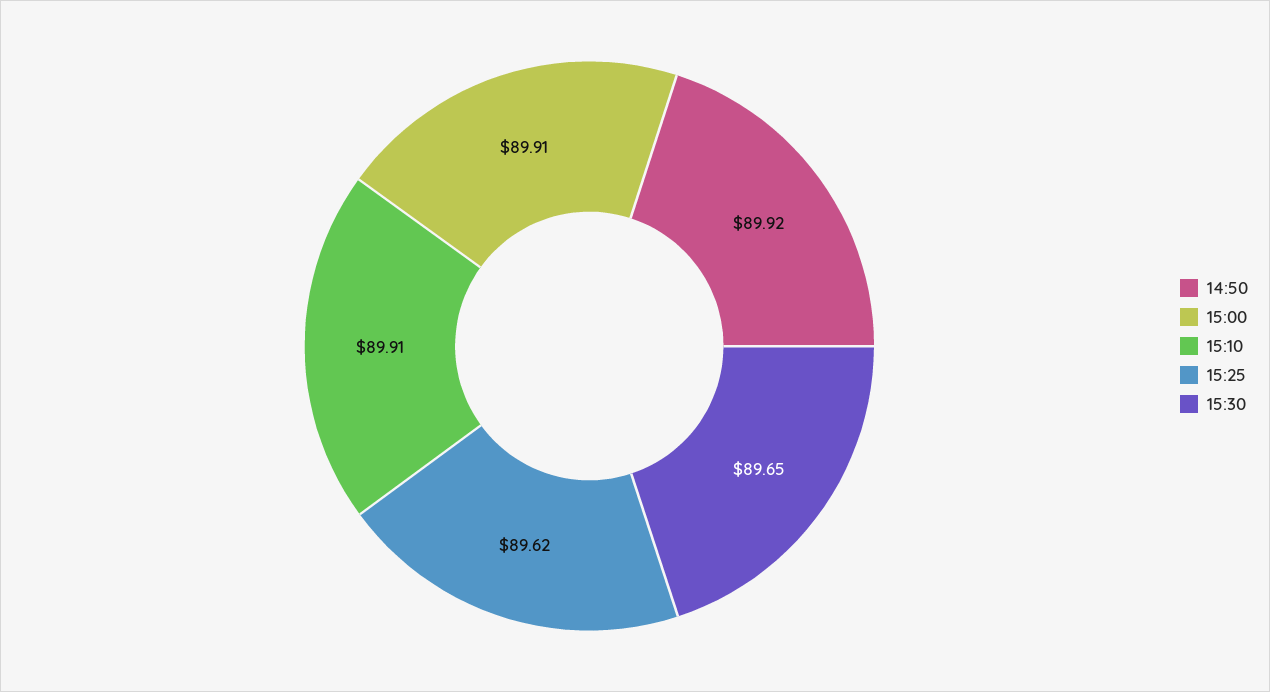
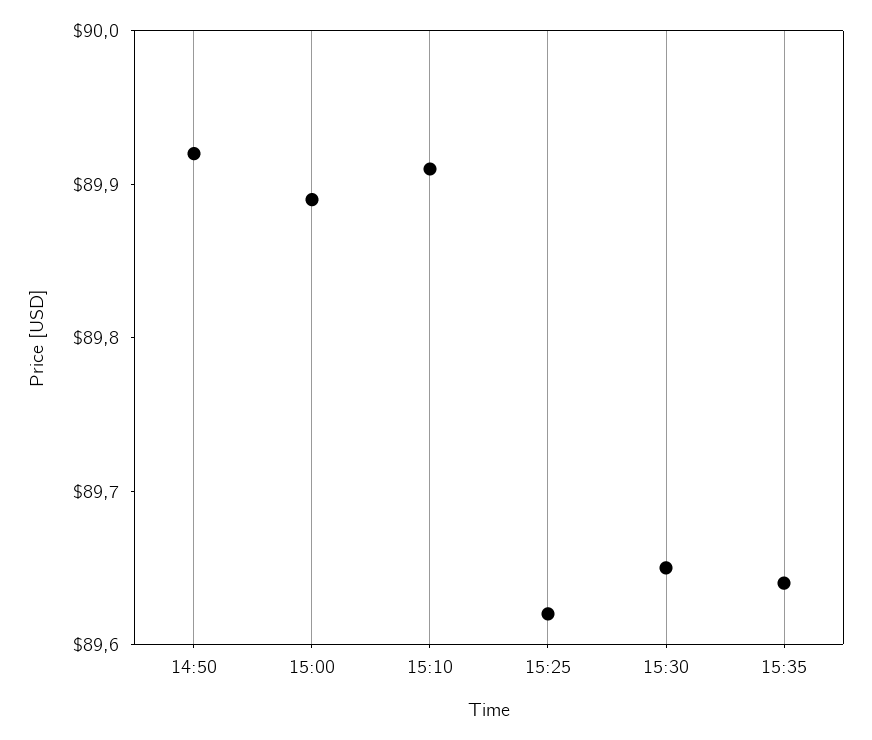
15:00: 89.91 -> 89.89
15:35: none -> 89.64

